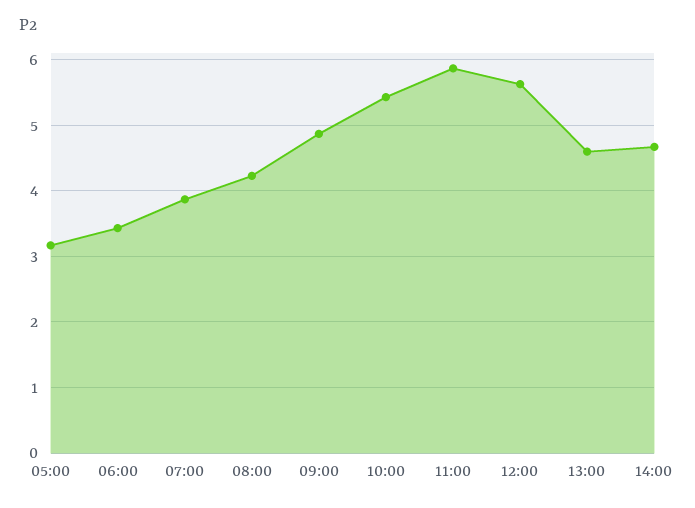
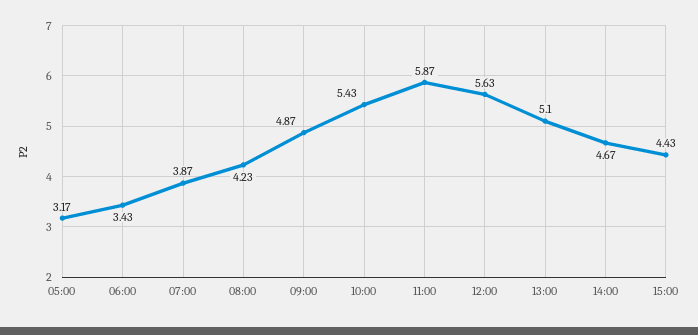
13:00: 4.6 -> 5.1
15:00: none -> 4.43

